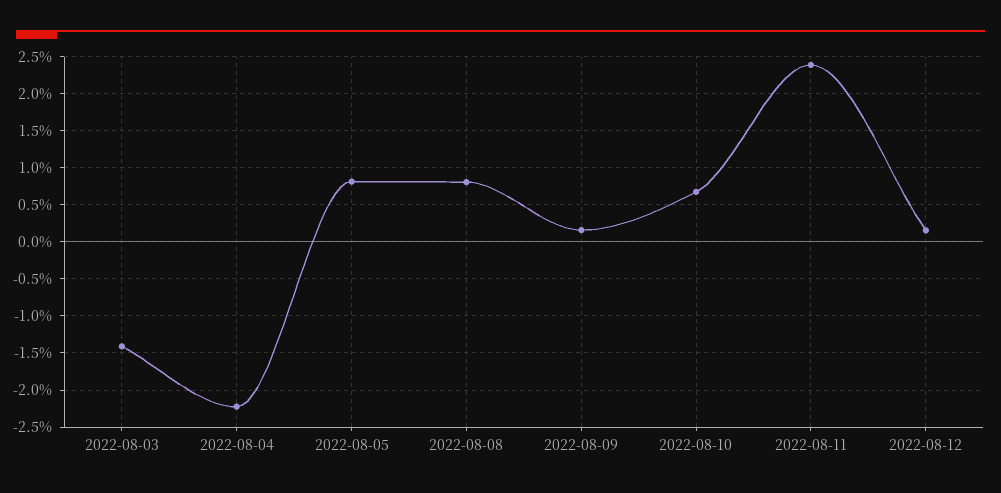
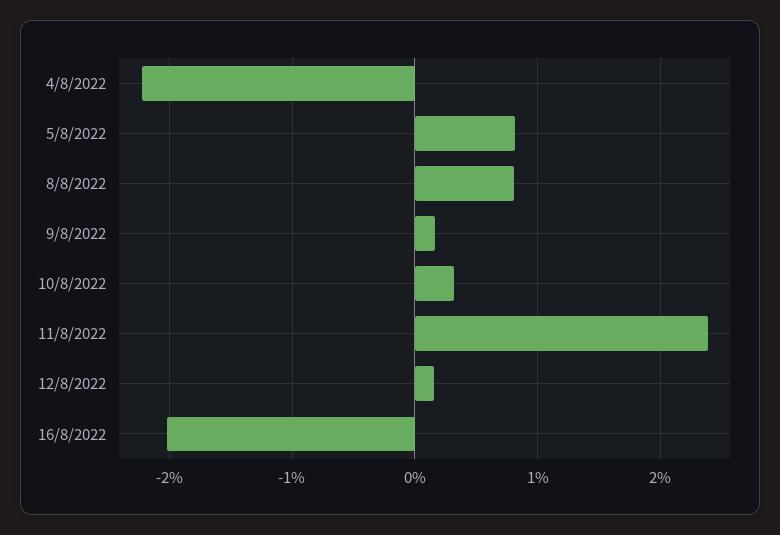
2022-08-03: -1.4 -> none
2022-08-10: 0.7 -> 0.3
16/8/2022: none -> -2

